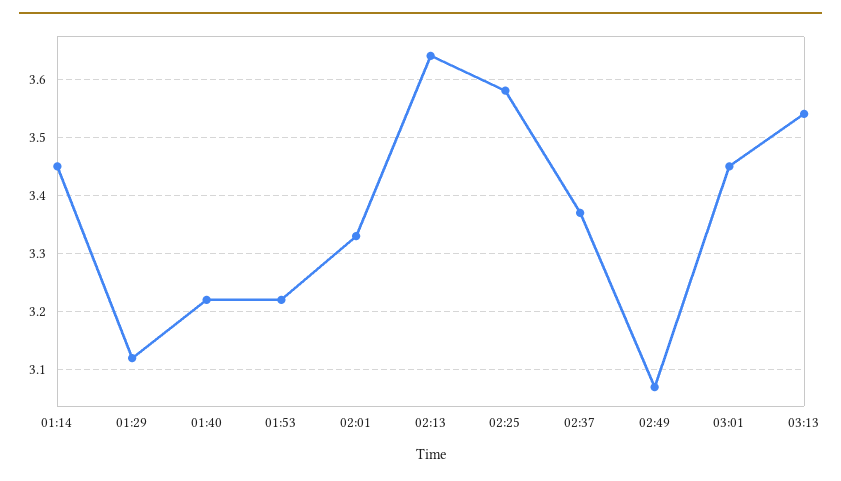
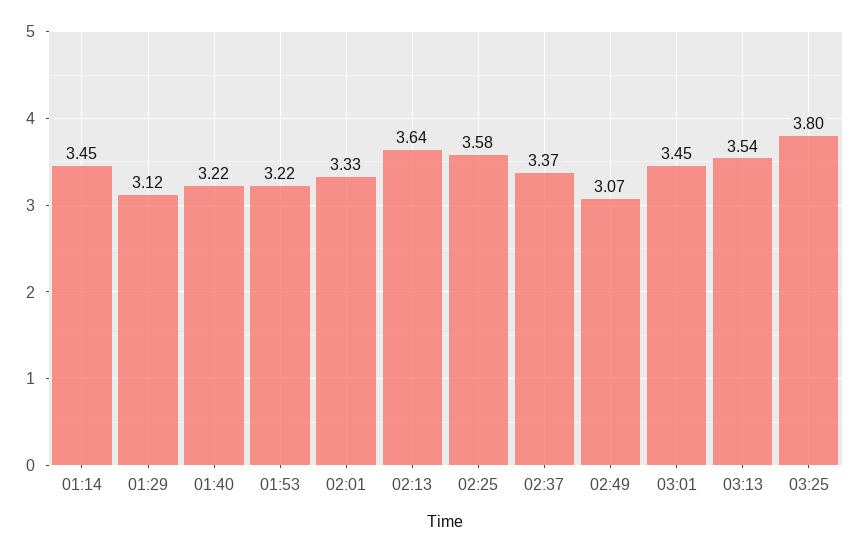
03:25: none -> 3.8

